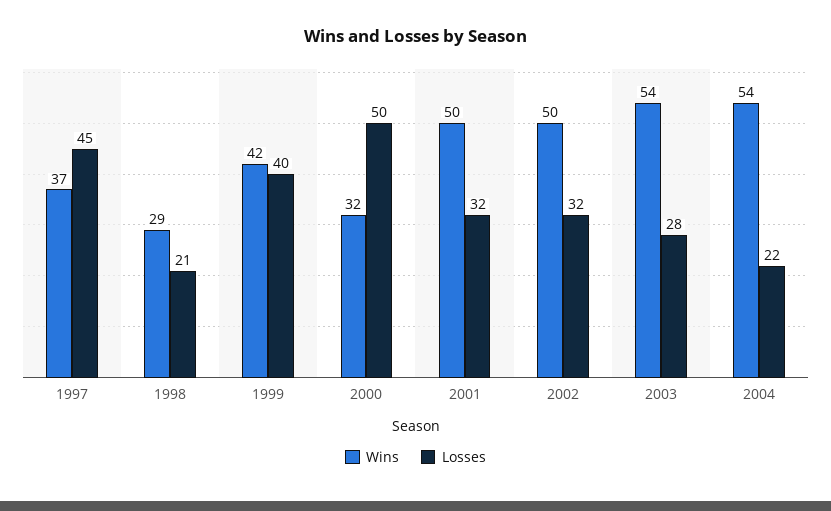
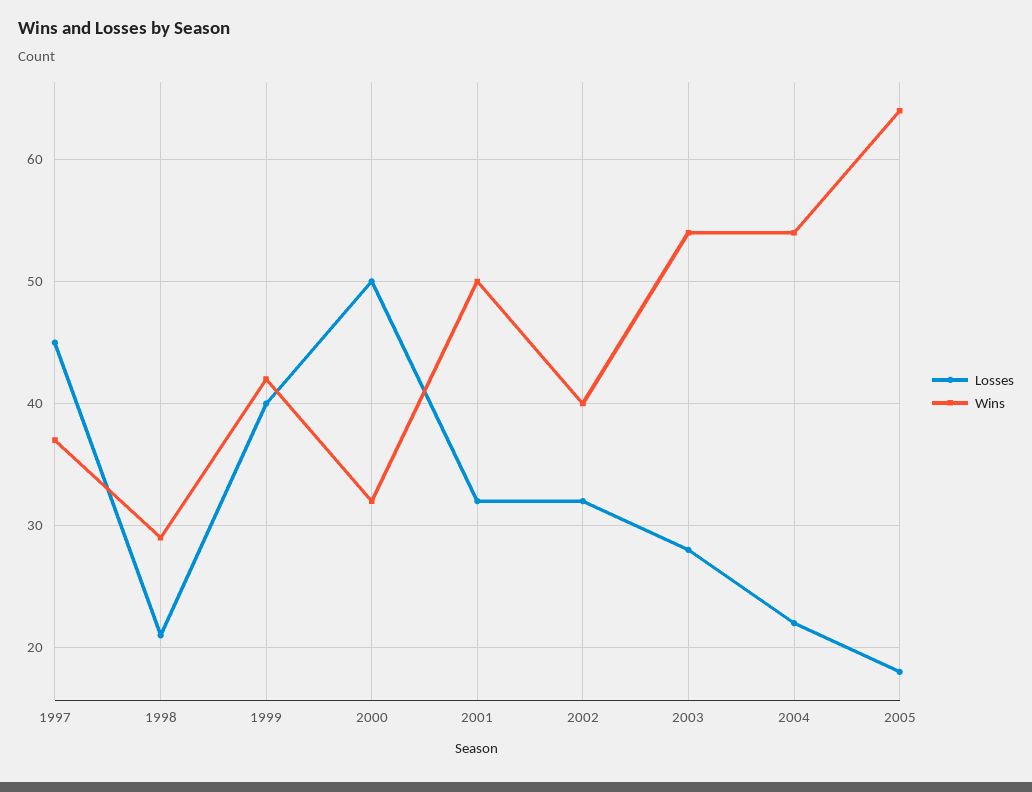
Wins, 2002: 50 -> 40
Losses, 2005: none -> 18
Wins, 2005: none -> 64

